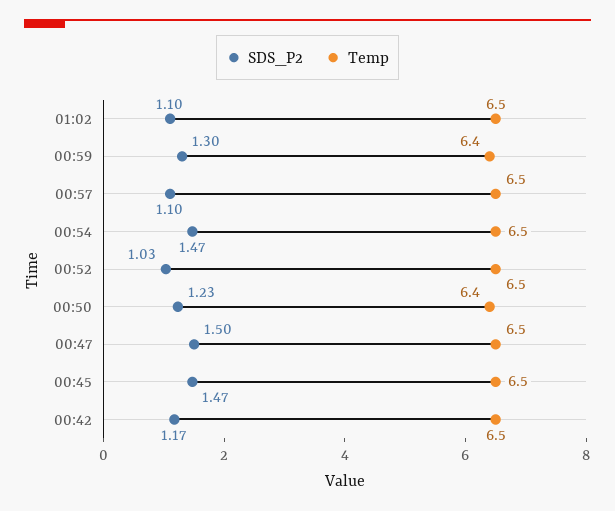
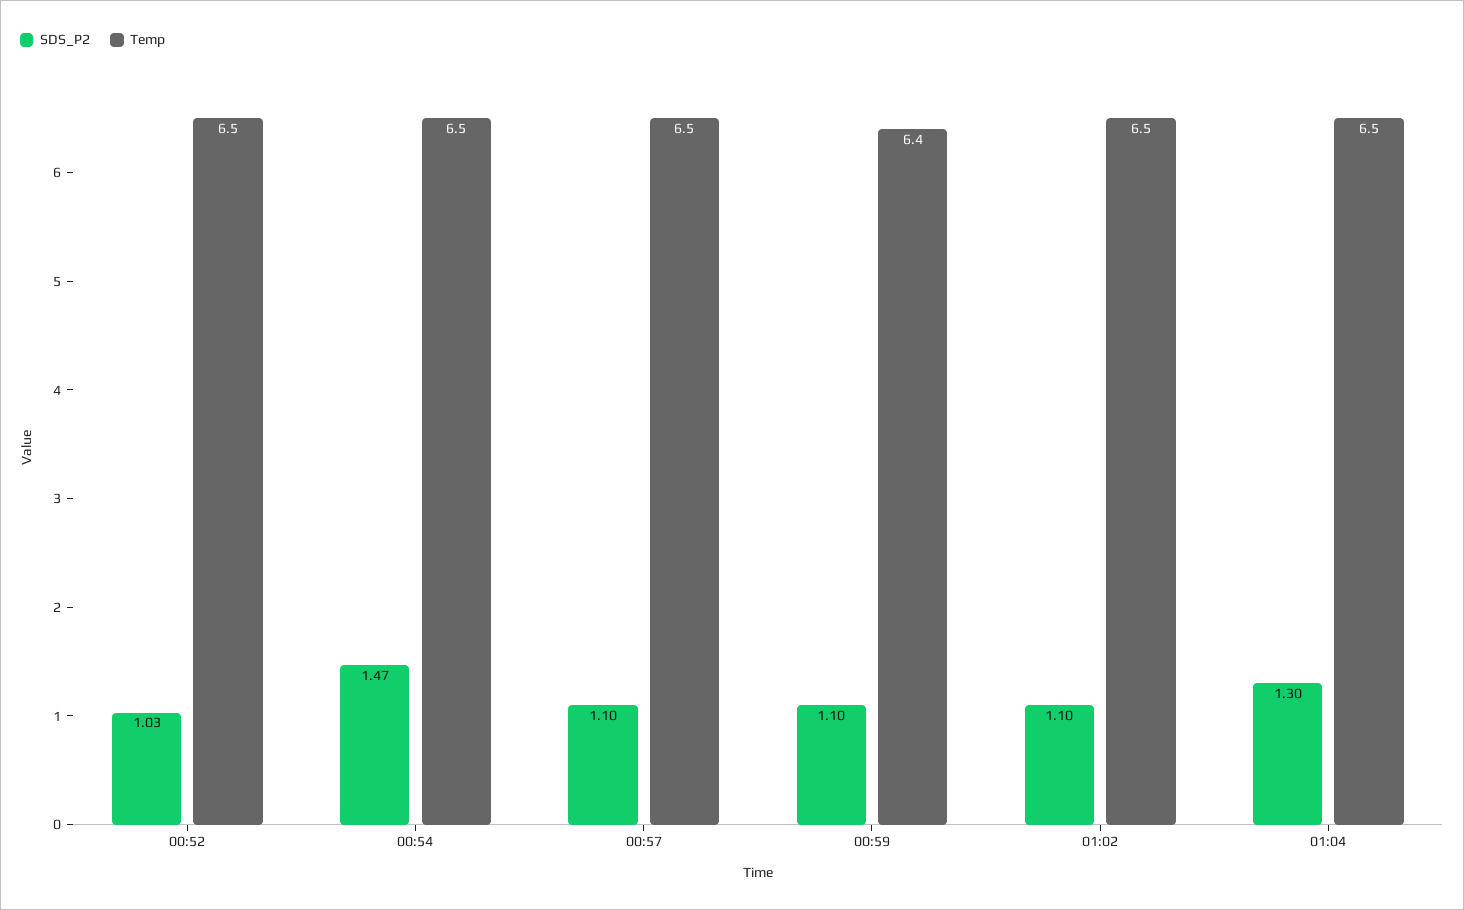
SDS_P2, 00:59: 1.3 -> 1.1
SDS_P2, 00:50: 1.23 -> none
Temp, 00:50: 6.4 -> none
SDS_P2, 00:47: 1.5 -> none
Temp, 00:47: 6.5 -> none
SDS_P2, 00:45: 1.47 -> none
Temp, 00:45: 6.5 -> none
SDS_P2, 00:42: 1.17 -> none
Temp, 00:42: 6.5 -> none
SDS_P2, 01:04: none -> 1.3
Temp, 01:04: none -> 6.5

